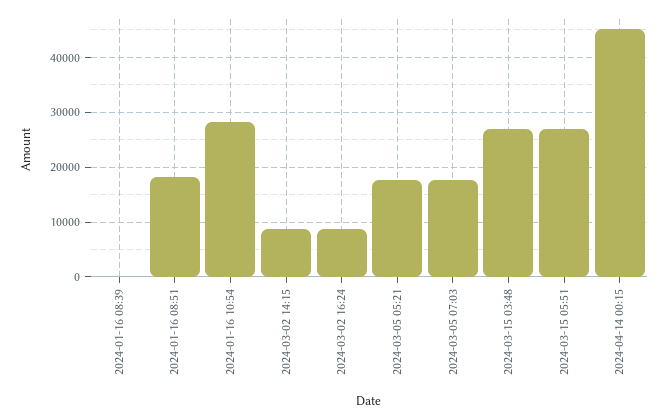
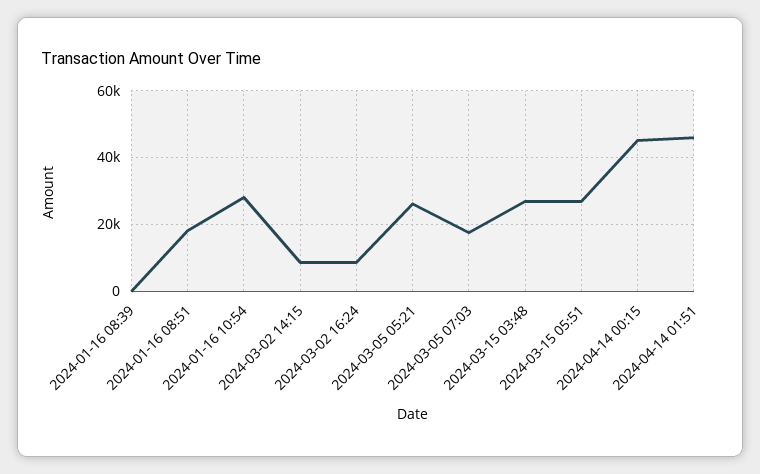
2024-03-05 05:21: 18000 -> 26000
2024-04-14 01:51: none -> 46000

